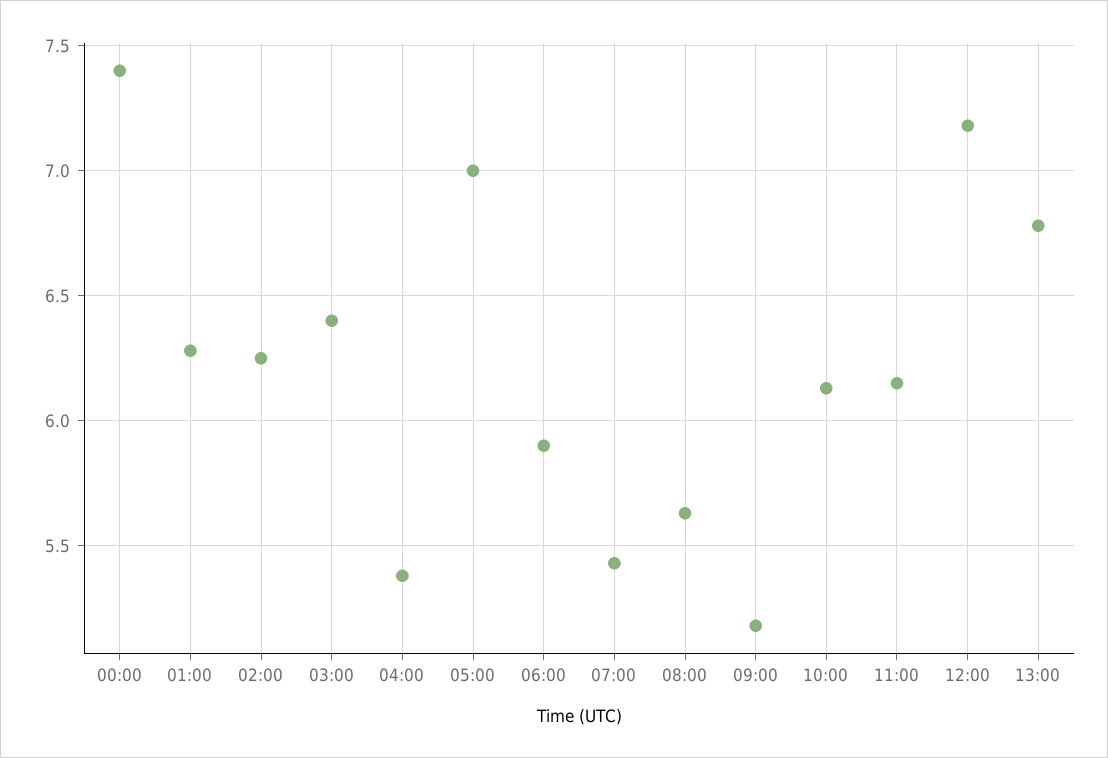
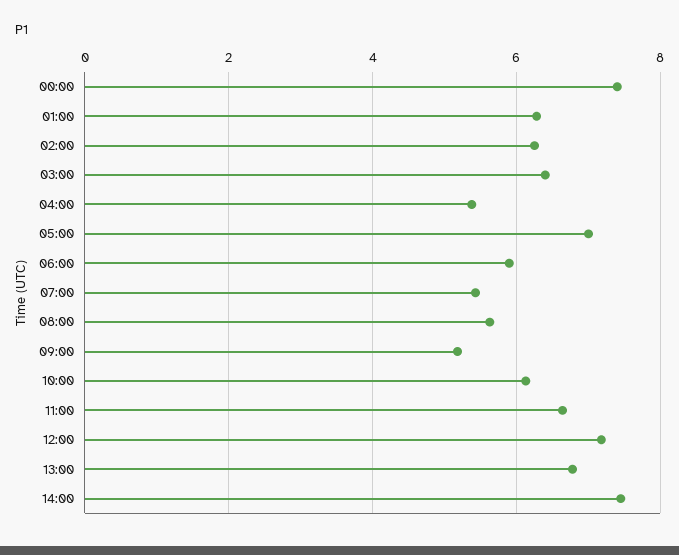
11:00: 6.15 -> 6.6
14:00: none -> 7.4

